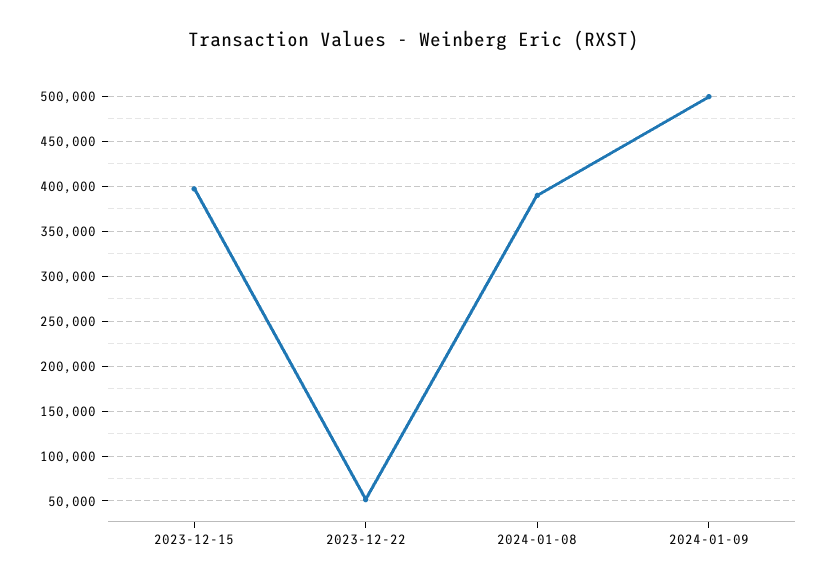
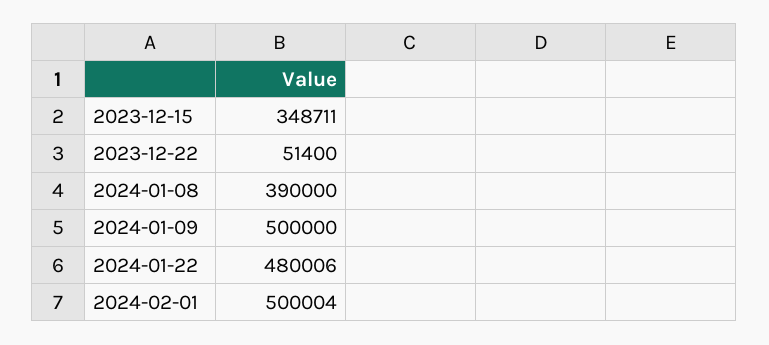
2023-12-15: 400000 -> 348711
2024-01-22: none -> 480006
2024-02-01: none -> 500004

